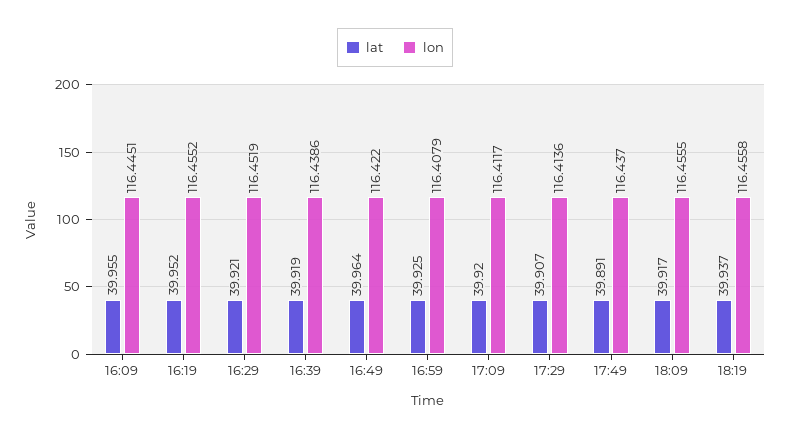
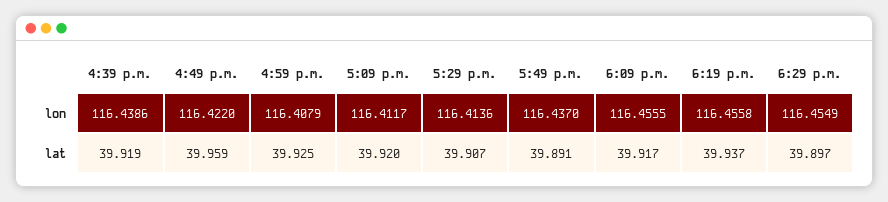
lat, 16:09: 39.955 -> none
lon, 16:09: 116.4451 -> none
lat, 16:19: 39.952 -> none
lon, 16:19: 116.4552 -> none
lat, 16:29: 39.921 -> none
lon, 16:29: 116.4519 -> none
lat, 16:49: 39.964 -> 39.959
lon, 6:29 p.m.: none -> 116.4549
lat, 6:29 p.m.: none -> 39.897

